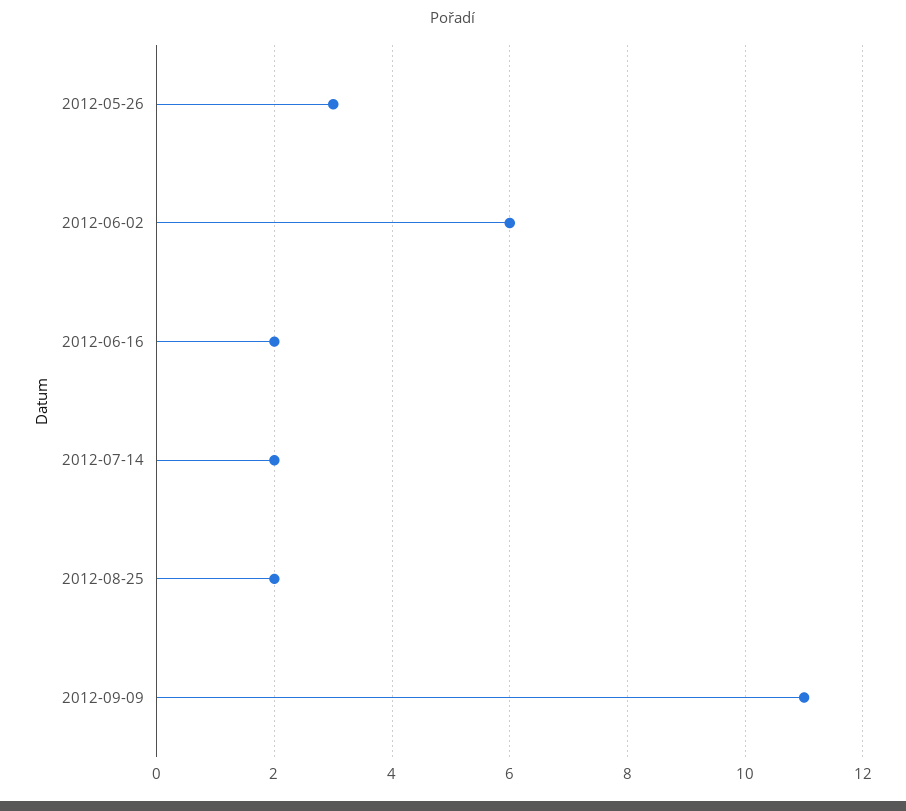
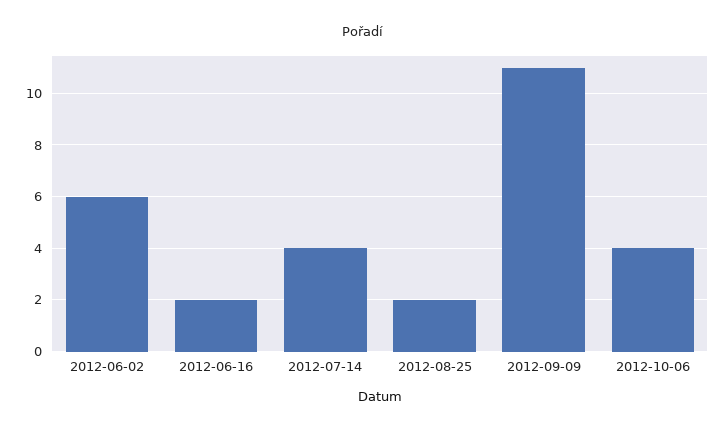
2012-05-26: 3 -> none
2012-07-14: 2 -> 4
2012-10-06: none -> 4

